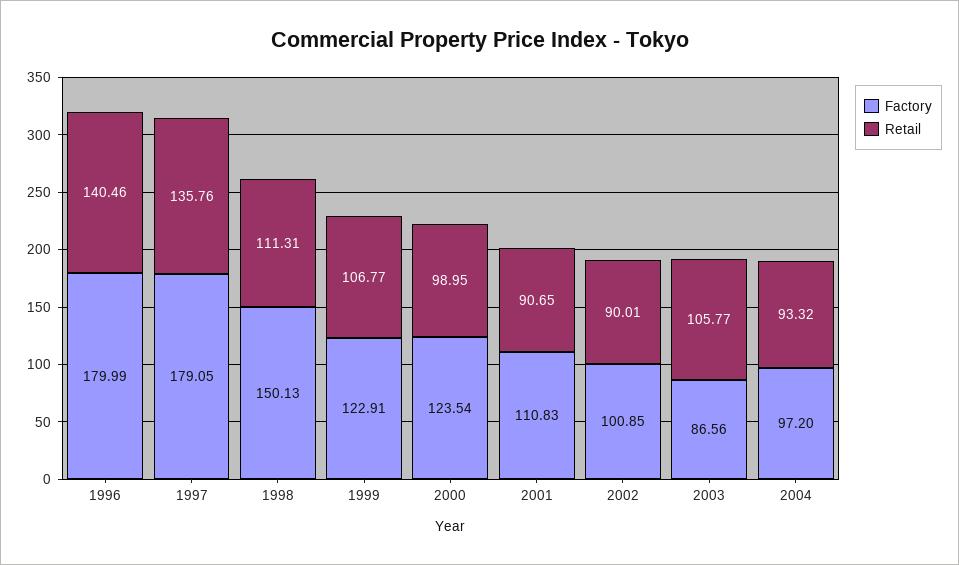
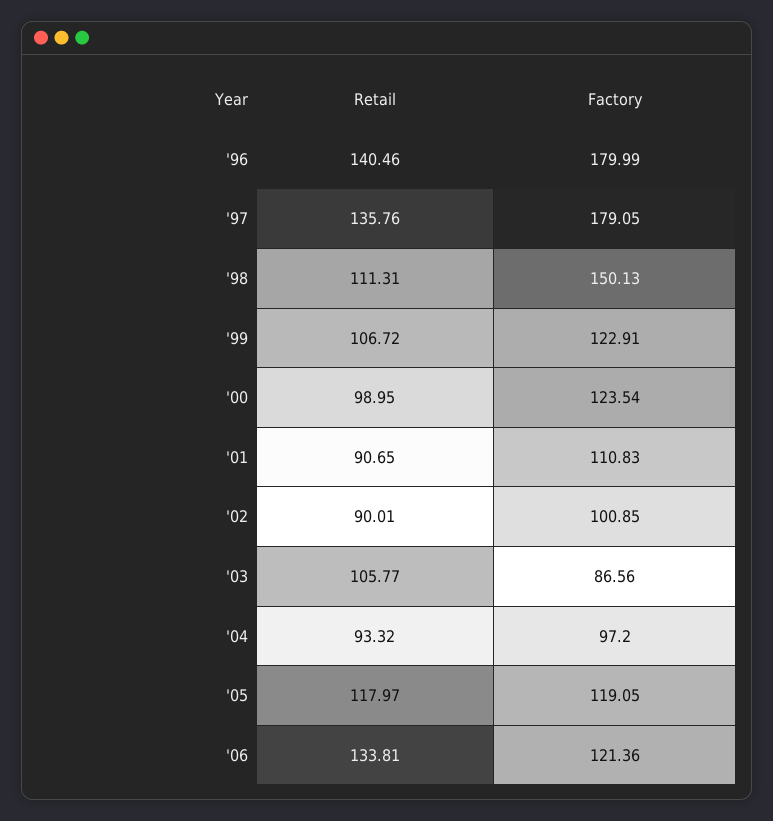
Retail, 1999: 106.77 -> 106.72
Retail, '05: none -> 117.97
Factory, '05: none -> 119.05
Retail, '06: none -> 133.81
Factory, '06: none -> 121.36

